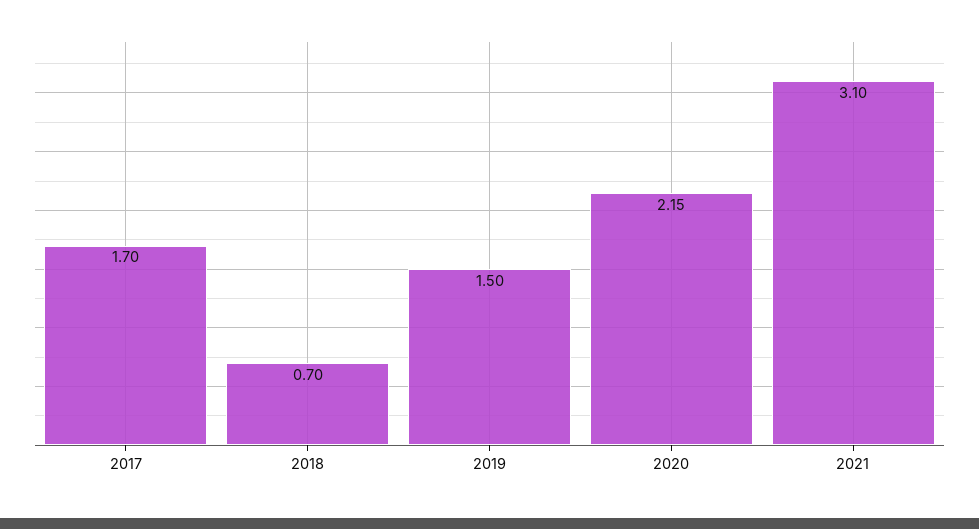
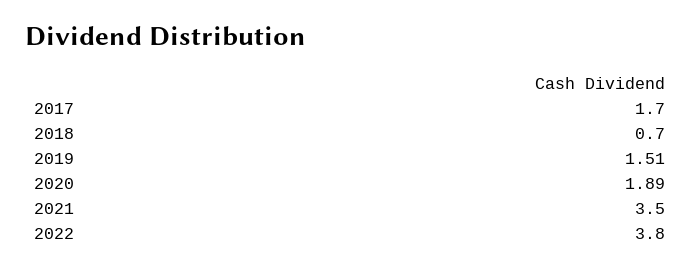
2019: 1.5 -> 1.51
2020: 2.15 -> 1.89
2021: 3.1 -> 3.5
2022: none -> 3.8

